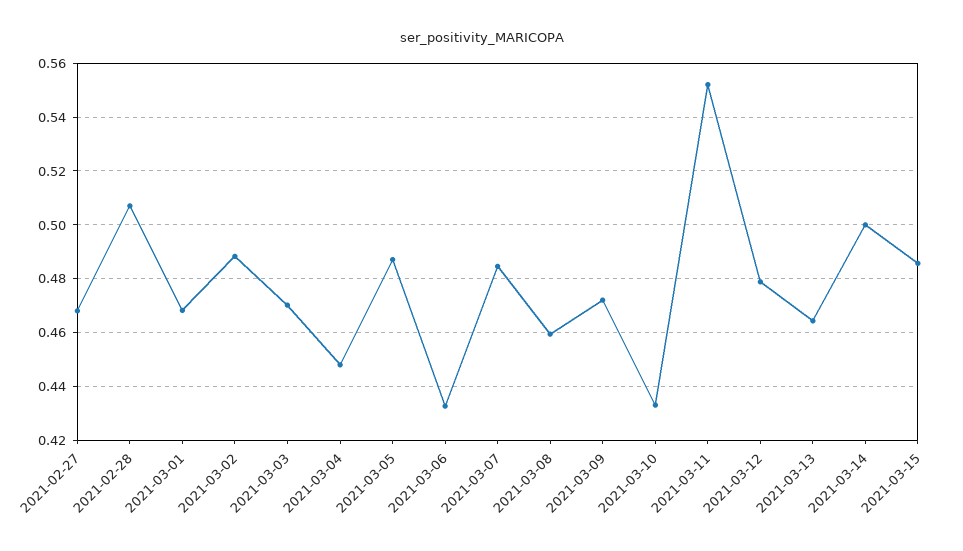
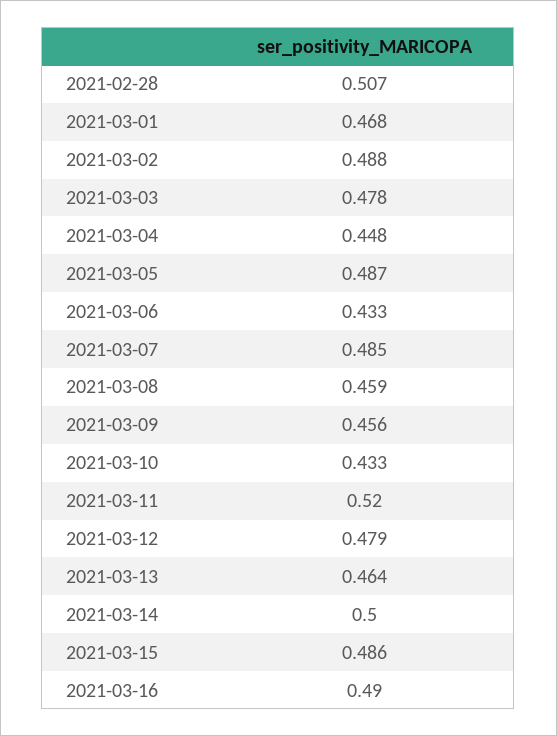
2021-02-27: 0.4675 -> none
2021-03-03: 0.47 -> 0.478
2021-03-09: 0.4725 -> 0.456
2021-03-11: 0.5525 -> 0.52
2021-03-16: none -> 0.49

